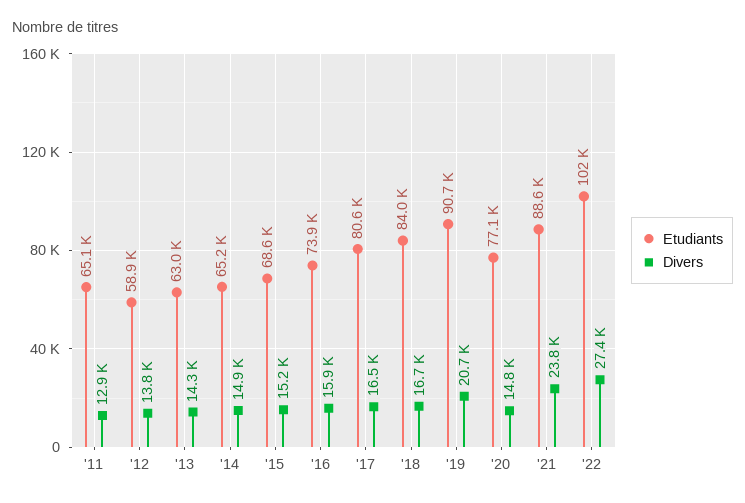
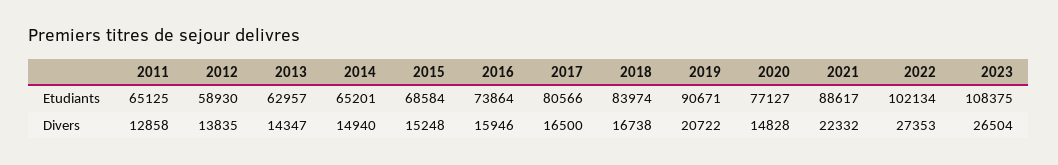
Divers, '21: 23800 -> 22332
Etudiants, 2023: none -> 108375
Divers, 2023: none -> 26504

